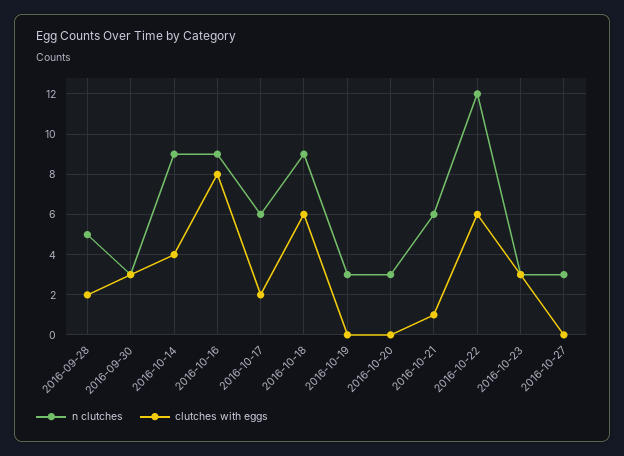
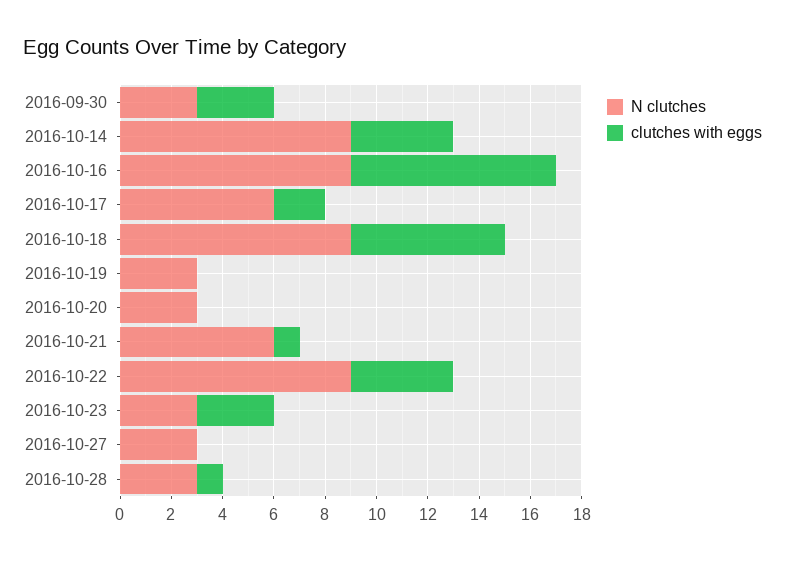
n clutches, 2016-09-28: 5 -> none
clutches with eggs, 2016-09-28: 2 -> none
n clutches, 2016-10-22: 12 -> 9
clutches with eggs, 2016-10-22: 6 -> 4
n clutches, 2016-10-28: none -> 3
clutches with eggs, 2016-10-28: none -> 1

